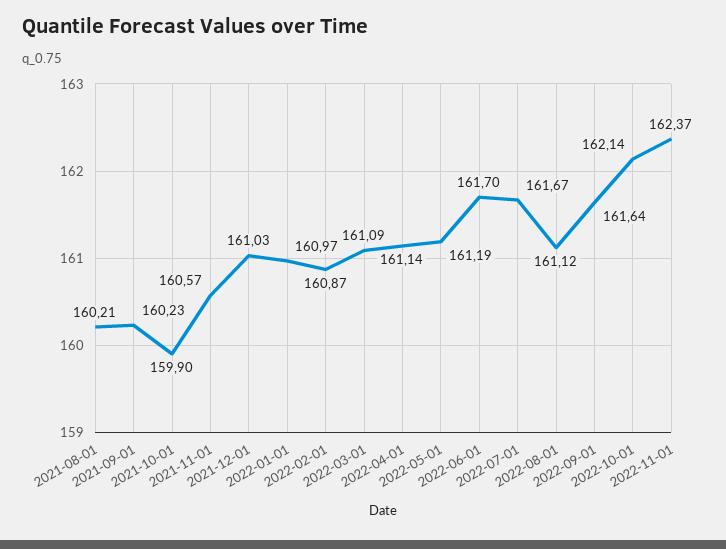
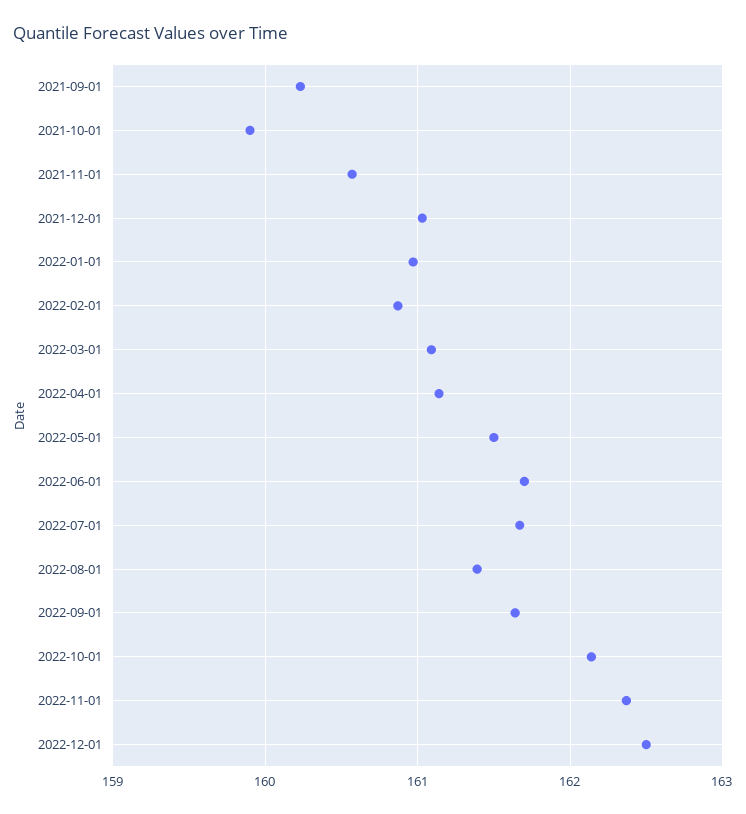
2021-08-01: 160.21 -> none
2022-05-01: 161.19 -> 161.5
2022-08-01: 161.12 -> 161.4
2022-12-01: none -> 162.5

